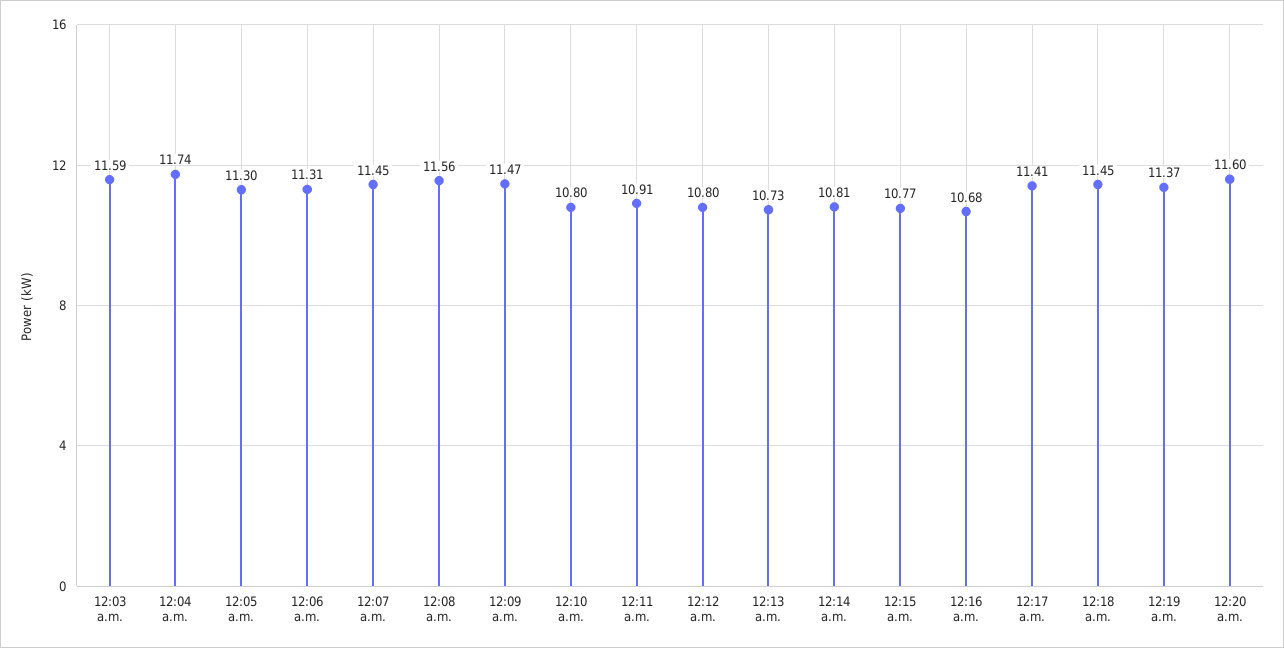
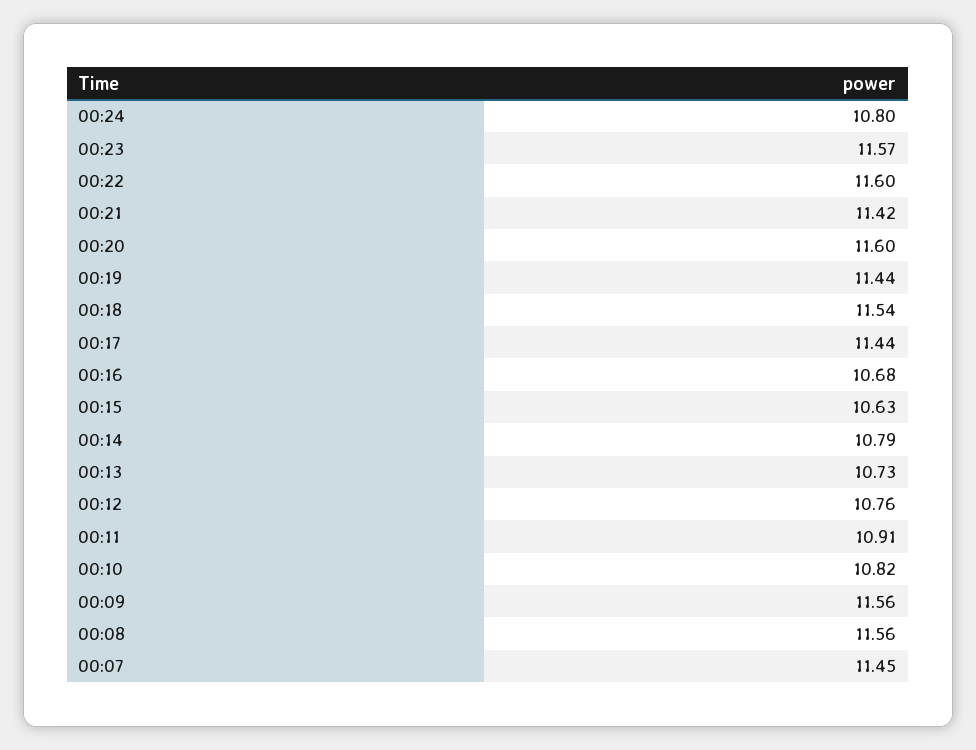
12:03 a.m.: 11.59 -> none
12:04 a.m.: 11.74 -> none
12:05 a.m.: 11.3 -> none
12:06 a.m.: 11.31 -> none
12:09 a.m.: 11.47 -> 11.56
12:10 a.m.: 10.8 -> 10.82
12:12 a.m.: 10.8 -> 10.76
12:14 a.m.: 10.81 -> 10.79
12:15 a.m.: 10.77 -> 10.63
12:17 a.m.: 11.41 -> 11.44
12:18 a.m.: 11.45 -> 11.54
12:19 a.m.: 11.37 -> 11.44
00:24: none -> 10.8
00:23: none -> 11.57
00:22: none -> 11.6
00:21: none -> 11.42

